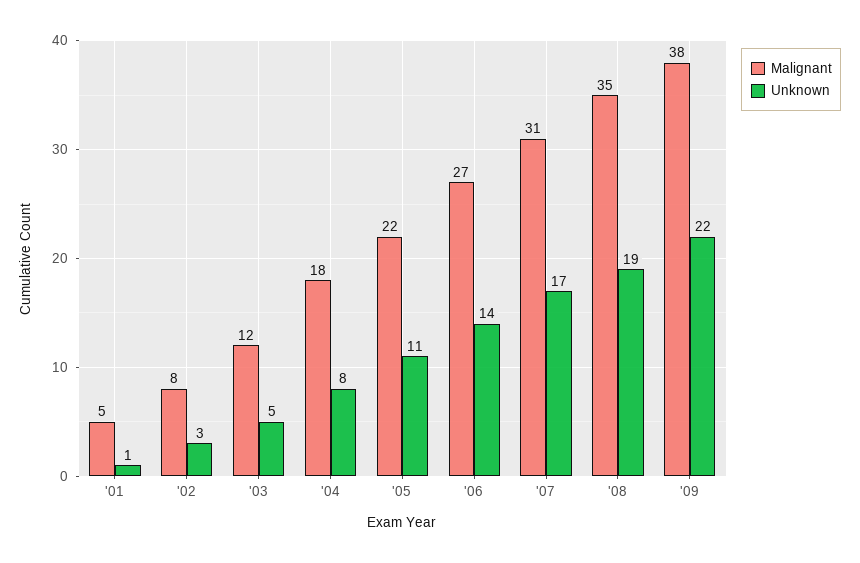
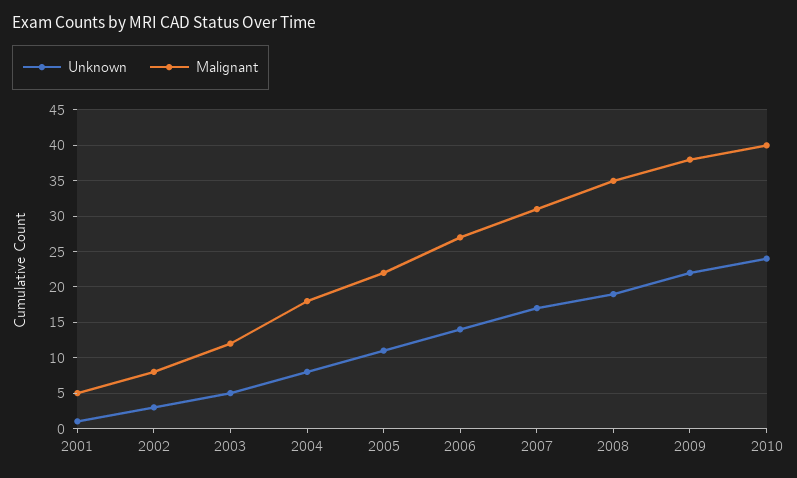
Unknown, 2010: none -> 24
Malignant, 2010: none -> 40

